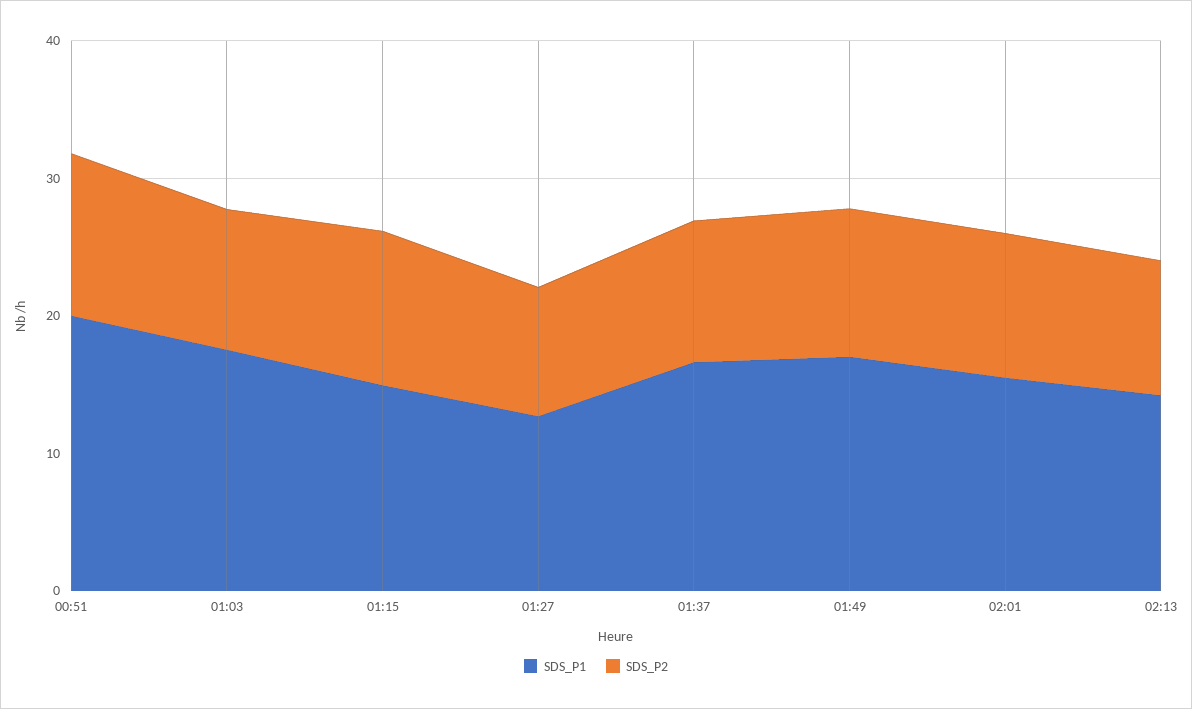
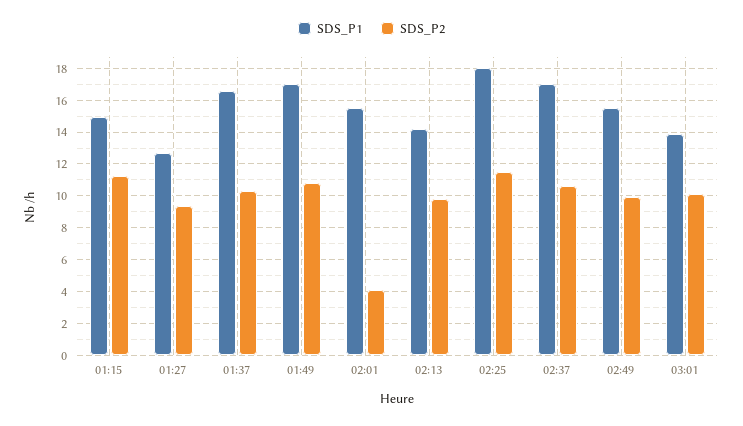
SDS_P1, 00:51: 20 -> none
SDS_P2, 00:51: 12 -> none
SDS_P1, 01:03: 18 -> none
SDS_P2, 01:03: 10 -> none
SDS_P2, 02:01: 10 -> 4
SDS_P1, 02:25: none -> 18
SDS_P2, 02:25: none -> 11.5
SDS_P1, 02:37: none -> 17
SDS_P2, 02:37: none -> 10.5
SDS_P1, 02:49: none -> 15.5
SDS_P2, 02:49: none -> 10
SDS_P1, 03:01: none -> 14
SDS_P2, 03:01: none -> 10

